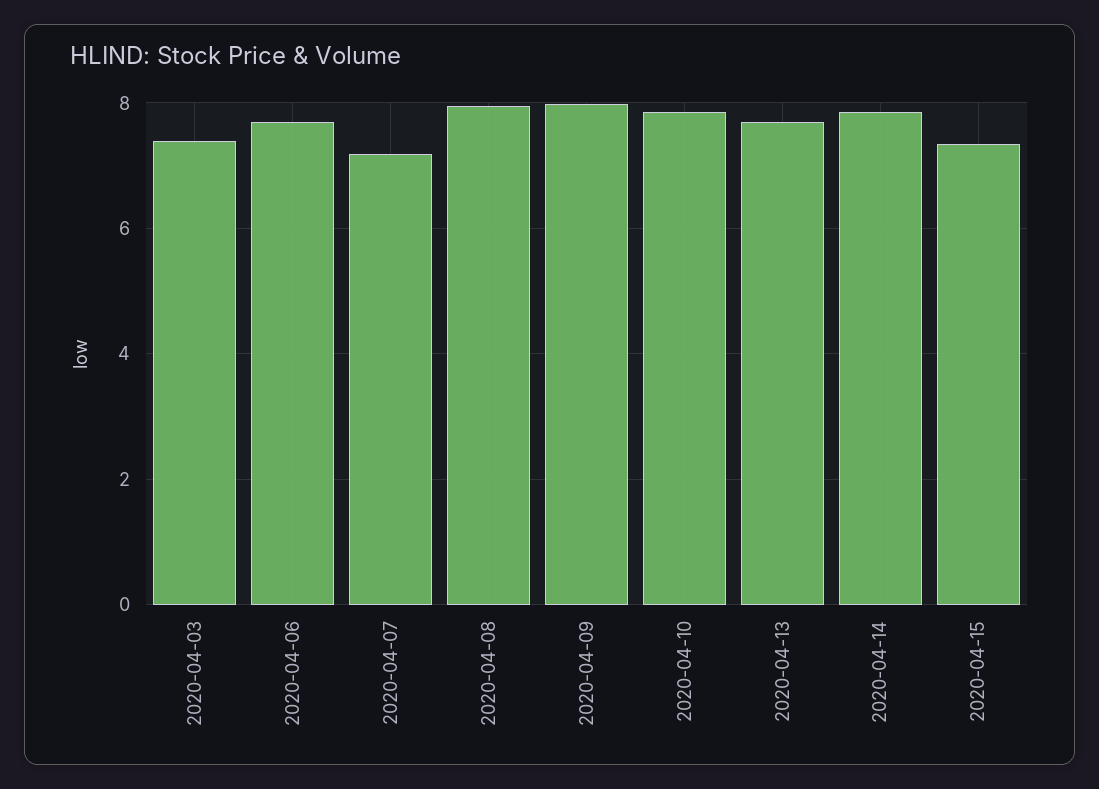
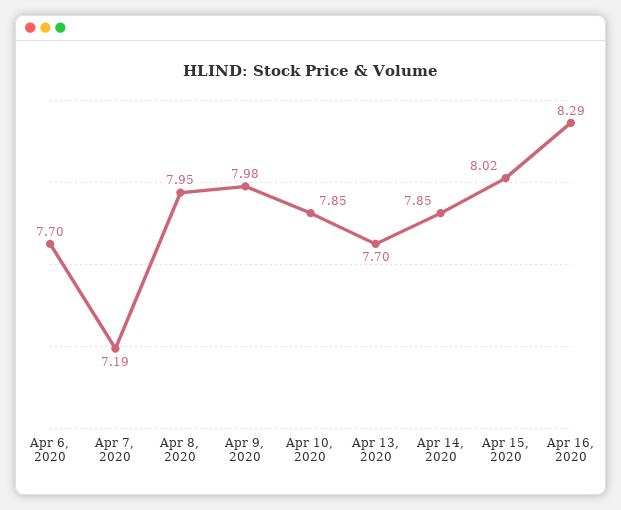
2020-04-03: 7.4 -> none
2020-04-15: 7.4 -> 8.02
Apr 16, 2020: none -> 8.29

